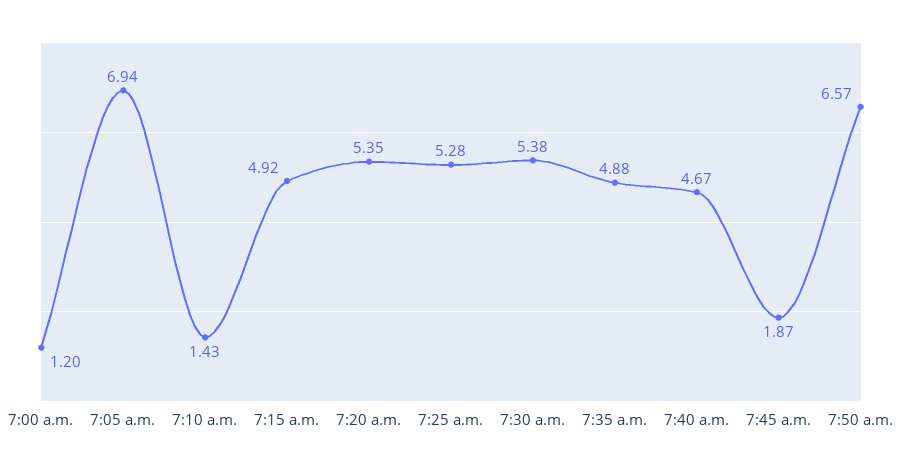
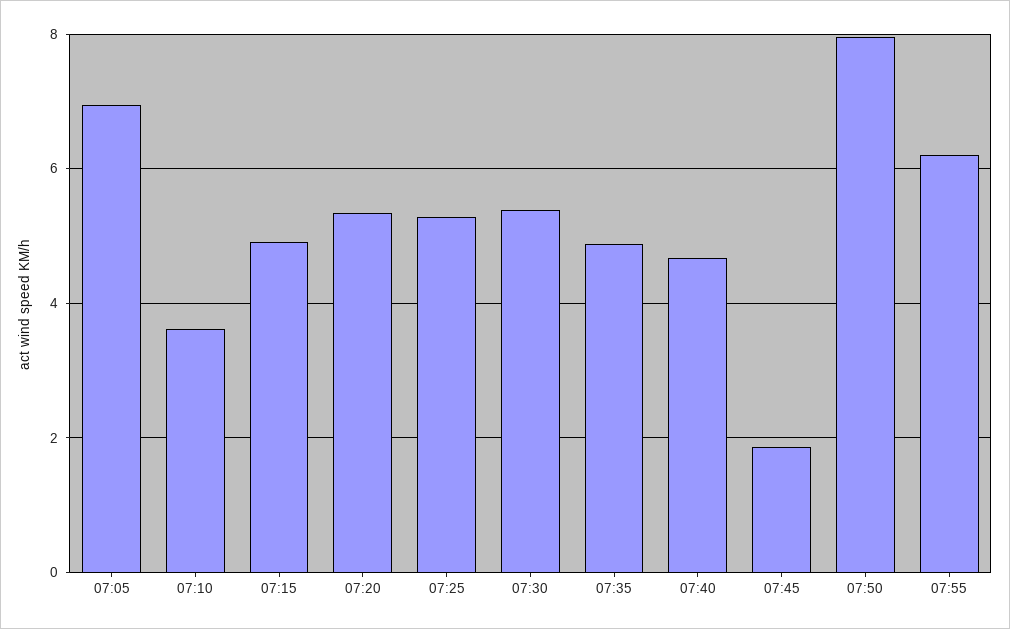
7:00 a.m.: 1.2 -> none
7:10 a.m.: 1.43 -> 3.6
7:50 a.m.: 6.57 -> 8
07:55: none -> 6.2

